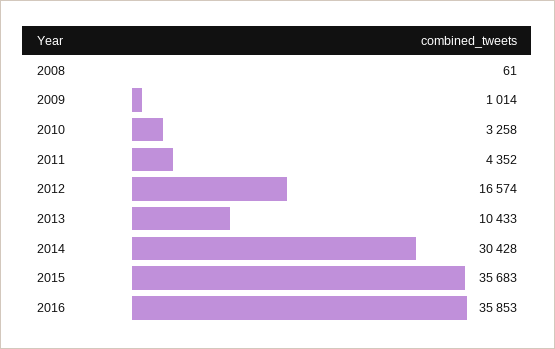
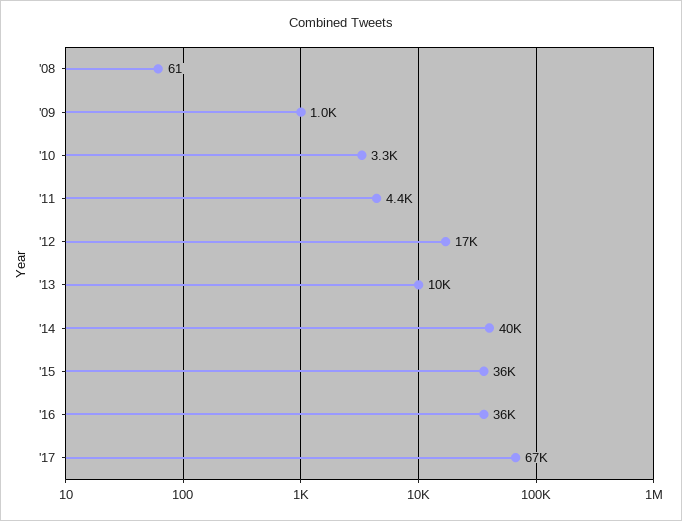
2014: 30428 -> 40000
'17: none -> 67000

